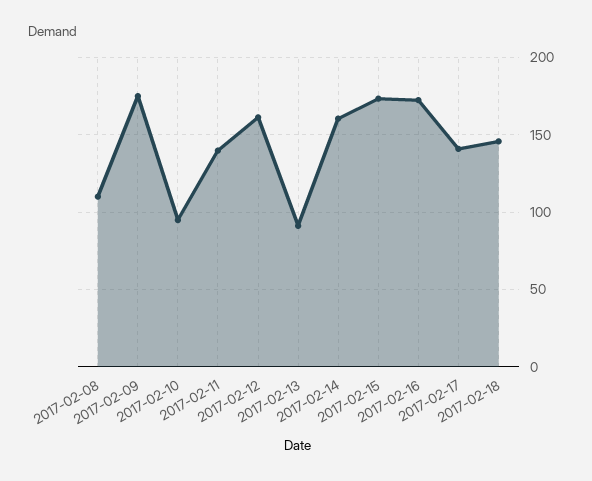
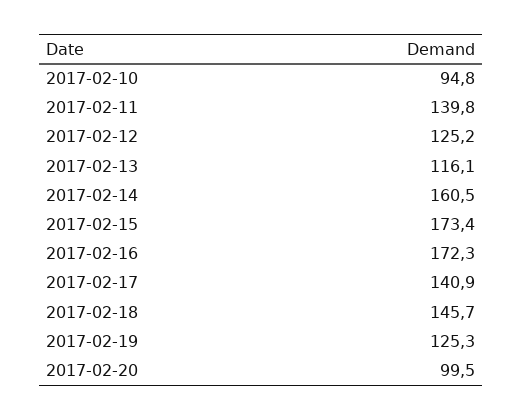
2017-02-08: 110 -> none
2017-02-09: 175 -> none
2017-02-12: 160 -> 125.2
2017-02-13: 90 -> 116.1
2017-02-19: none -> 125.3
2017-02-20: none -> 99.5

